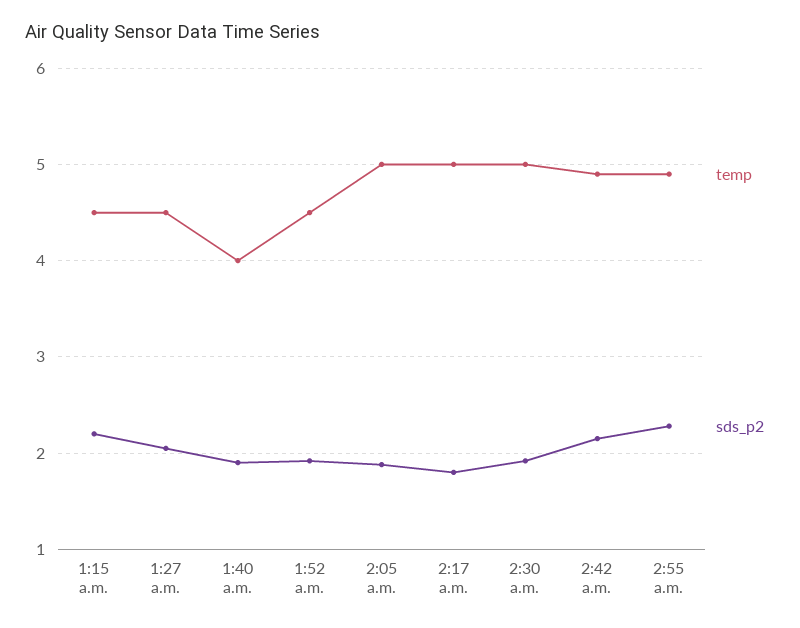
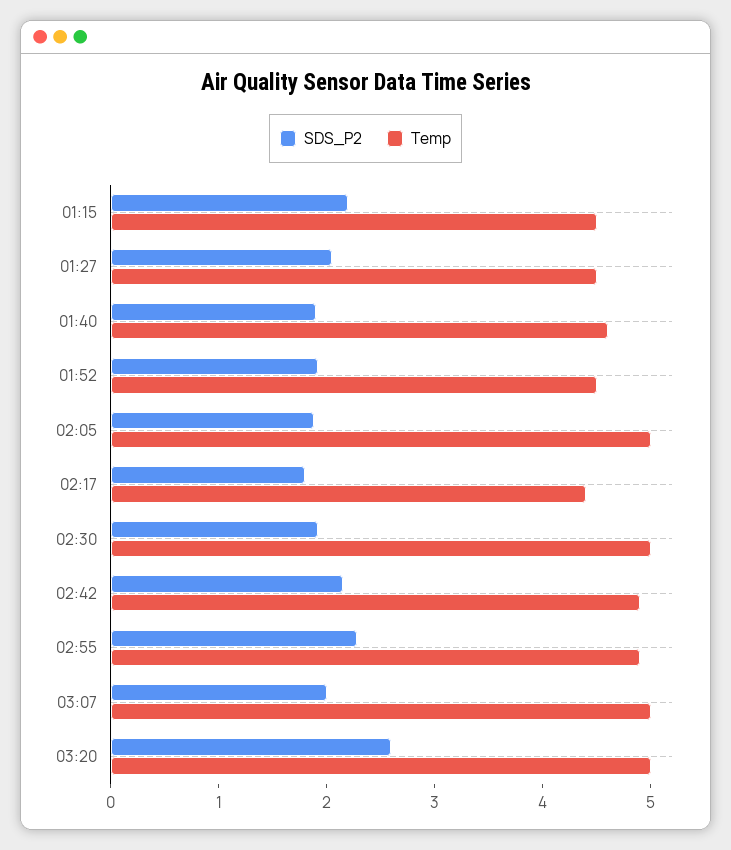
temp, 1:40 a.m.: 4 -> 4.6
temp, 2:17 a.m.: 5 -> 4.4
sds_p2, 03:07: none -> 2
temp, 03:07: none -> 5
sds_p2, 03:20: none -> 2.6
temp, 03:20: none -> 5

